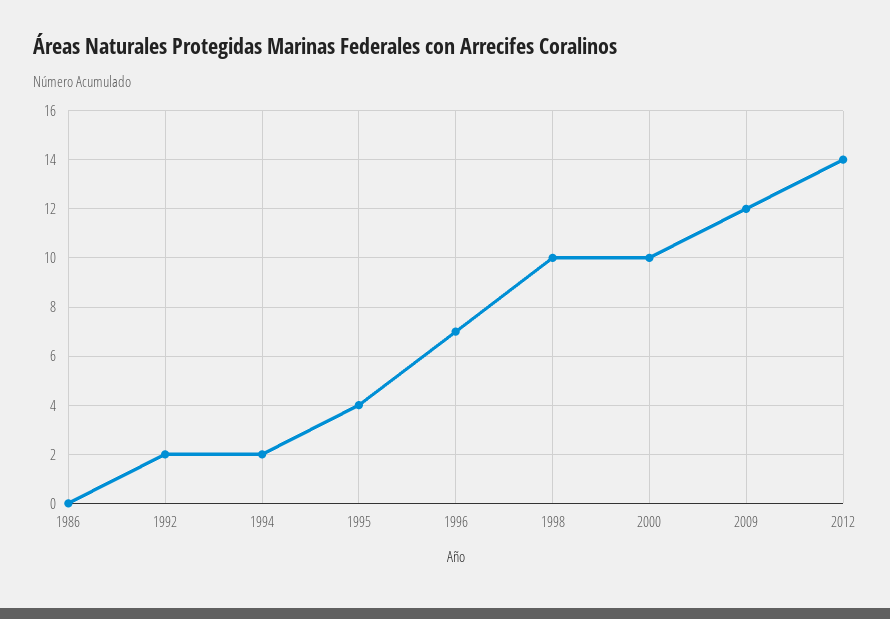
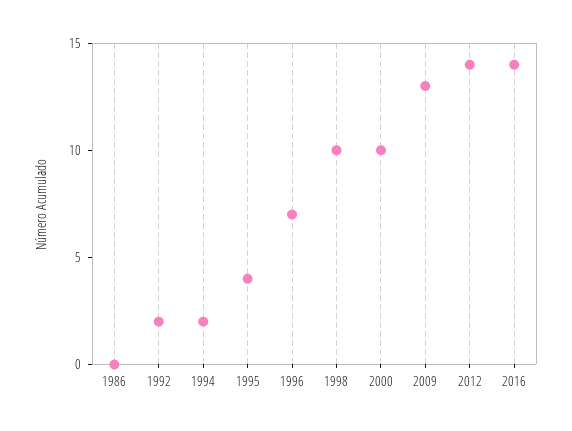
2009: 12 -> 13
2016: none -> 14

